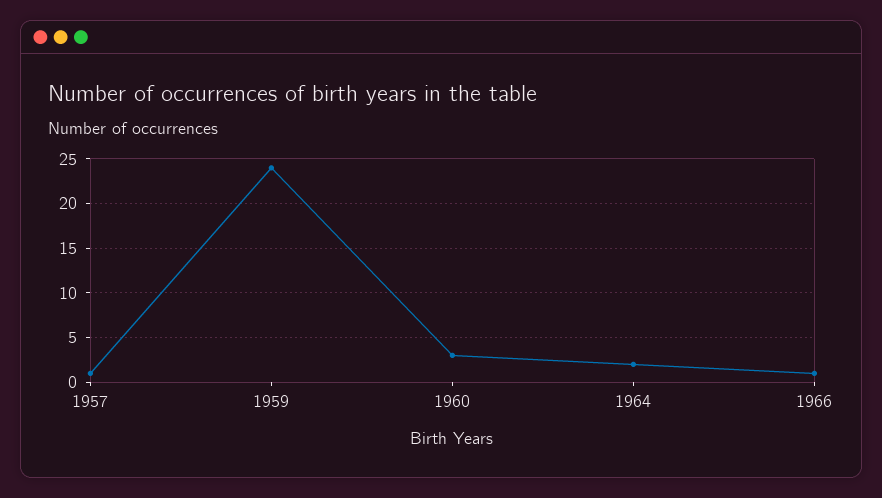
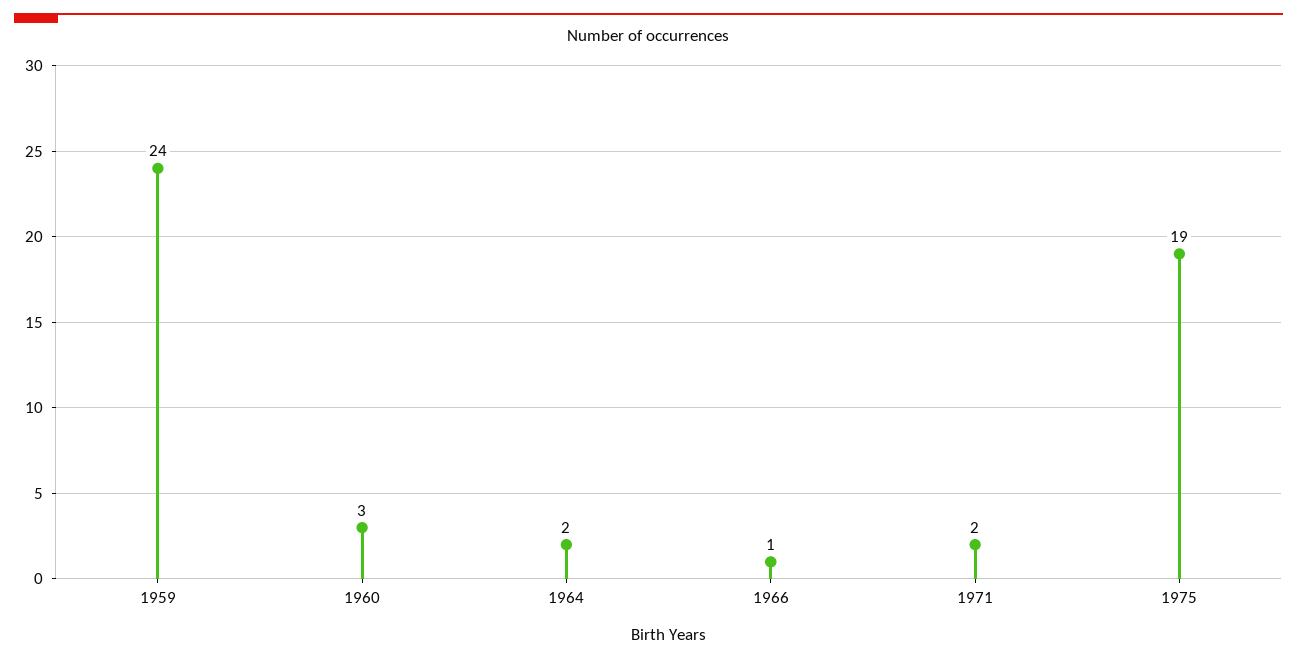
1957: 1 -> none
1971: none -> 2
1975: none -> 19

